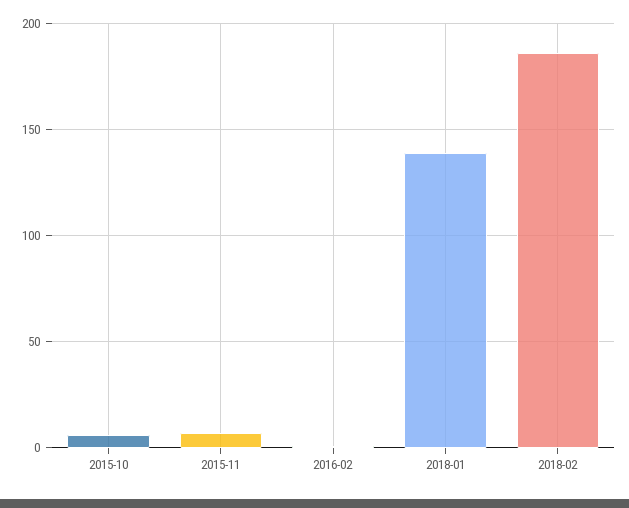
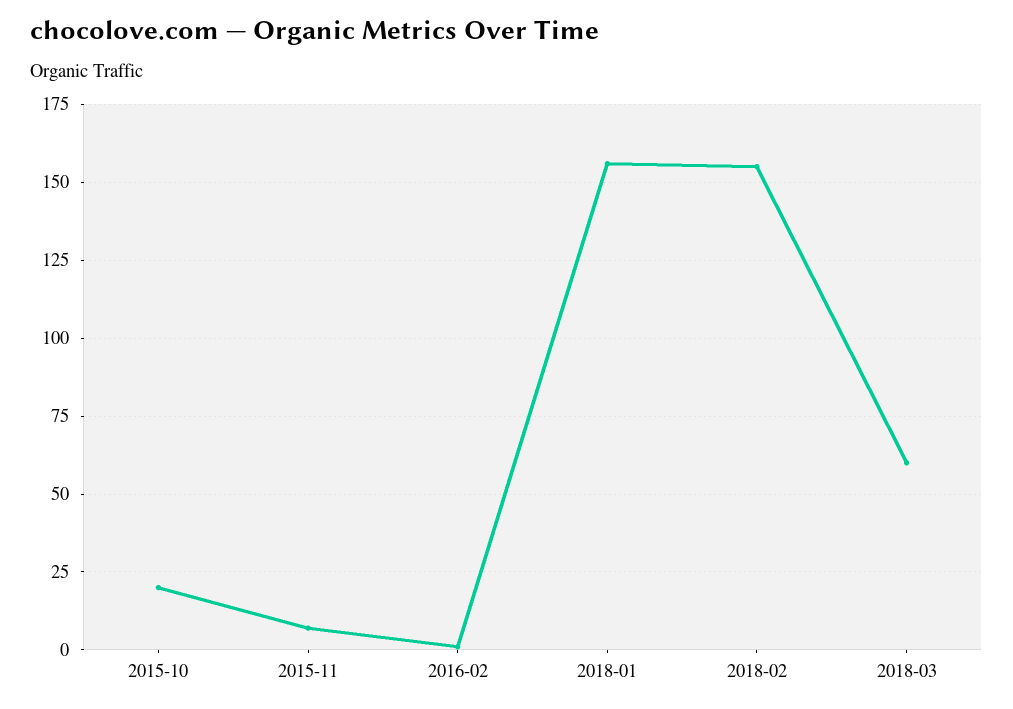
2015-10: 5 -> 20
2018-01: 140 -> 155
2018-02: 185 -> 155
2018-03: none -> 60

